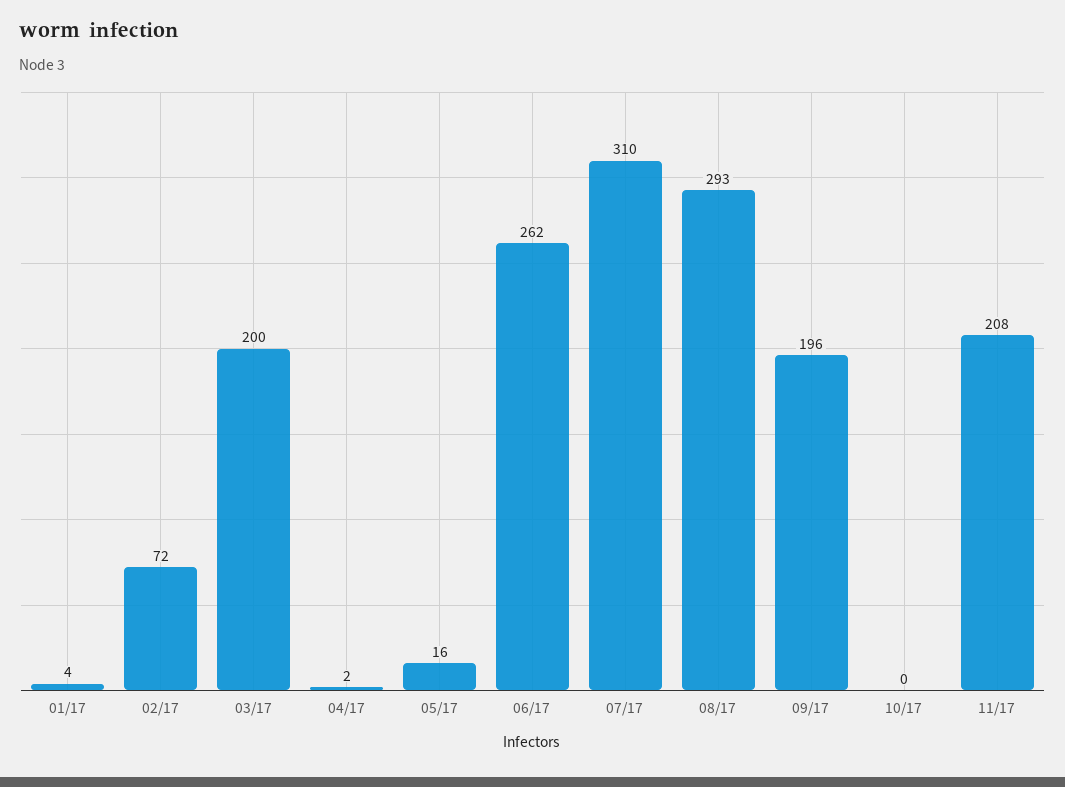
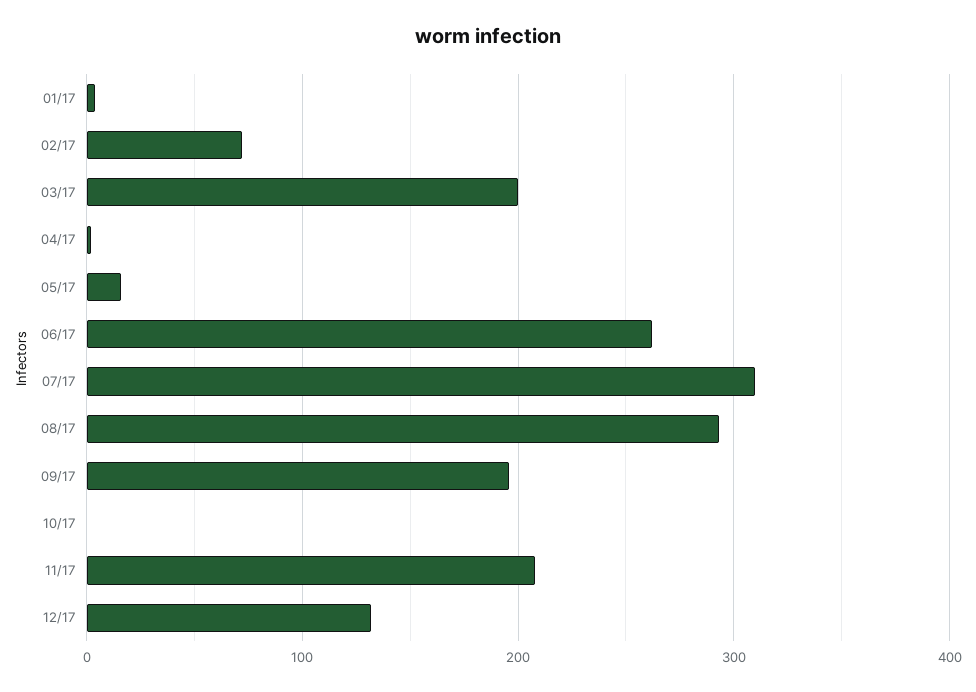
12/17: none -> 130

